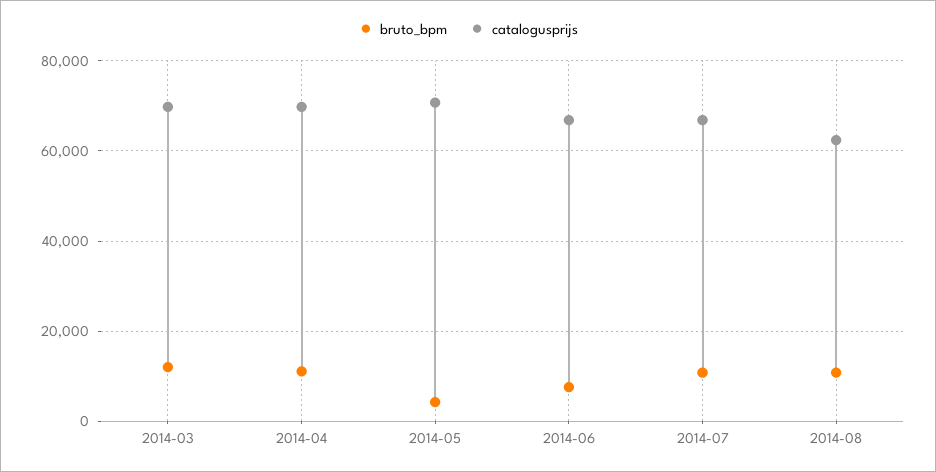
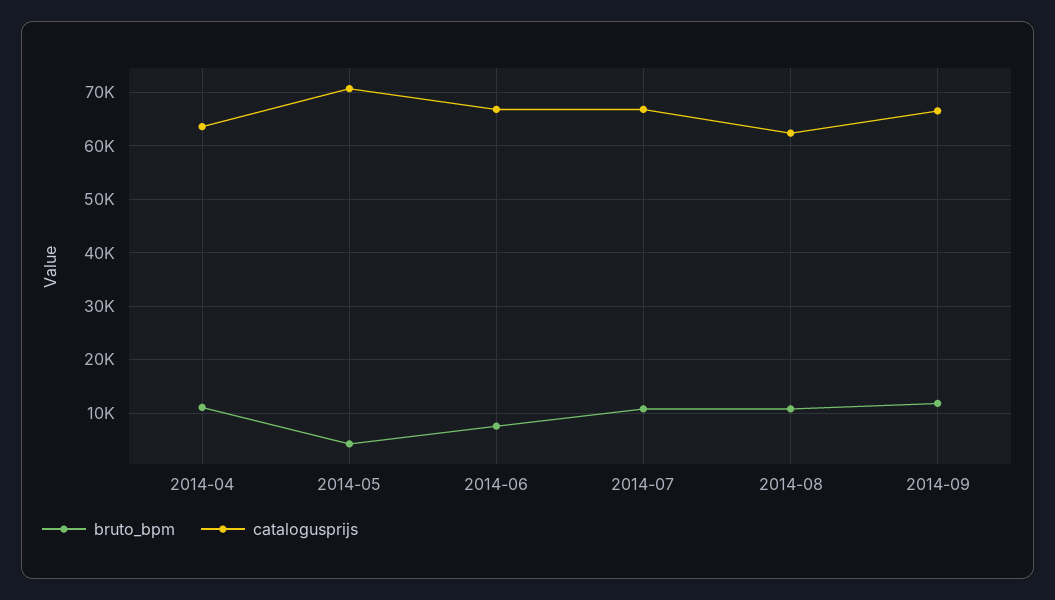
bruto_bpm, 2014-03: 12000 -> none
catalogusprijs, 2014-03: 70000 -> none
catalogusprijs, 2014-04: 70000 -> 64000
bruto_bpm, 2014-09: none -> 12000
catalogusprijs, 2014-09: none -> 66000

